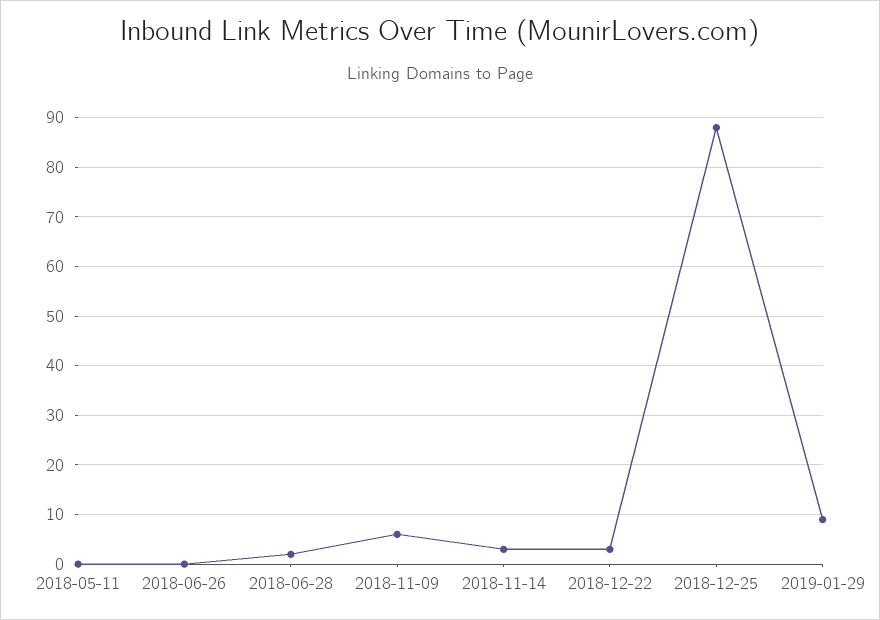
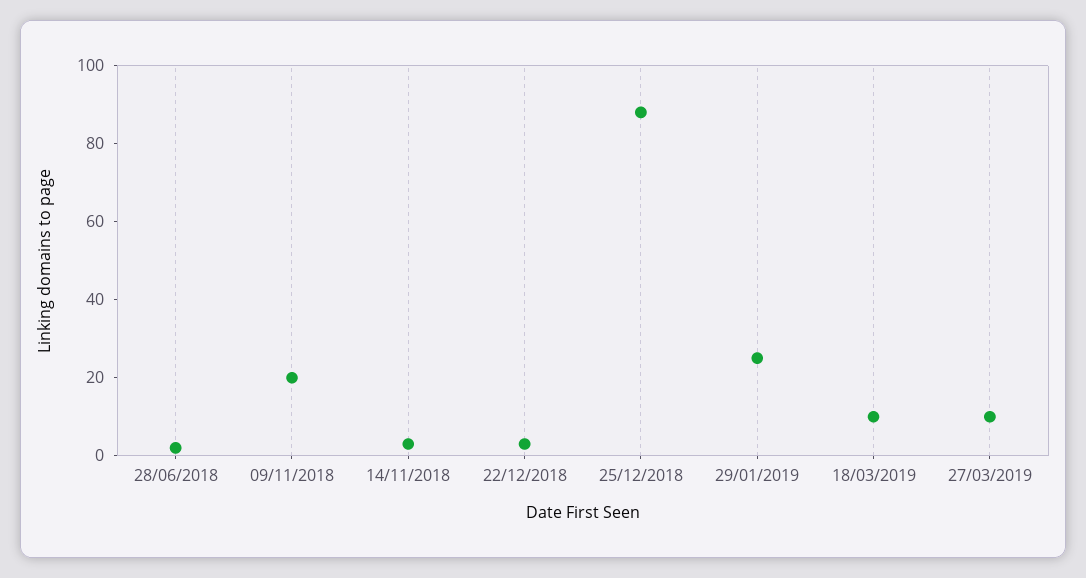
2018-05-11: 0 -> none
2018-06-26: 0 -> none
2018-11-09: 5 -> 20
2019-01-29: 10 -> 25
18/03/2019: none -> 10
27/03/2019: none -> 10

